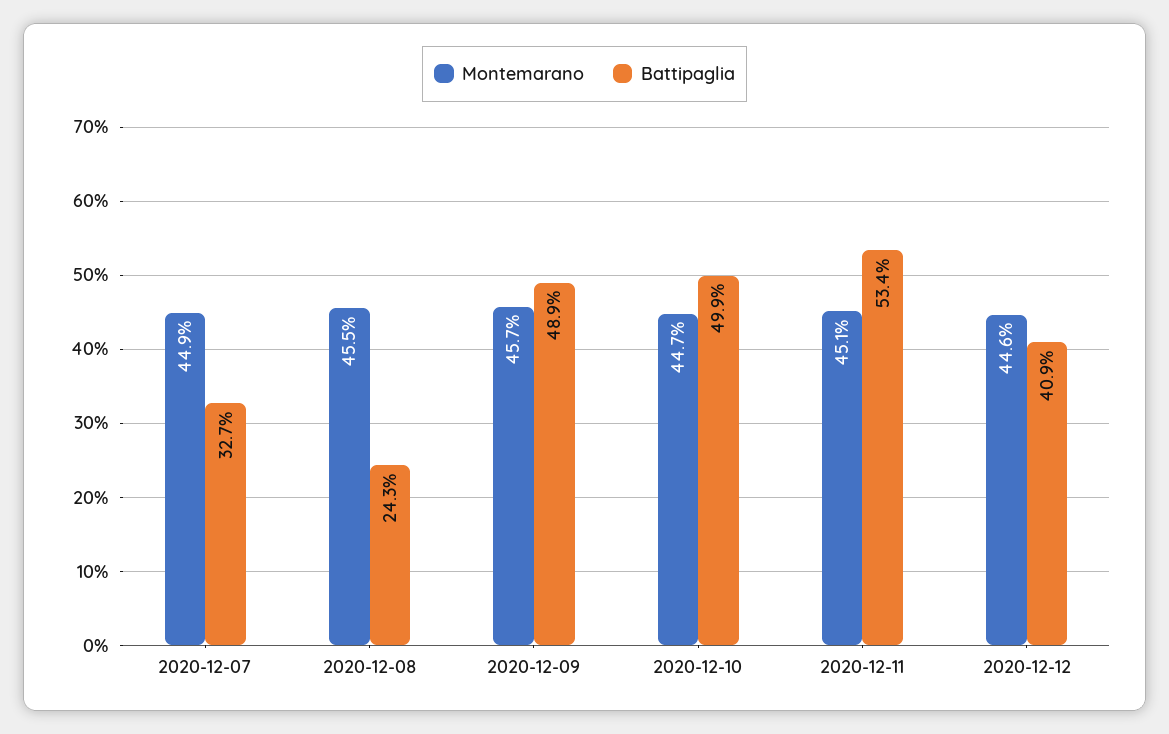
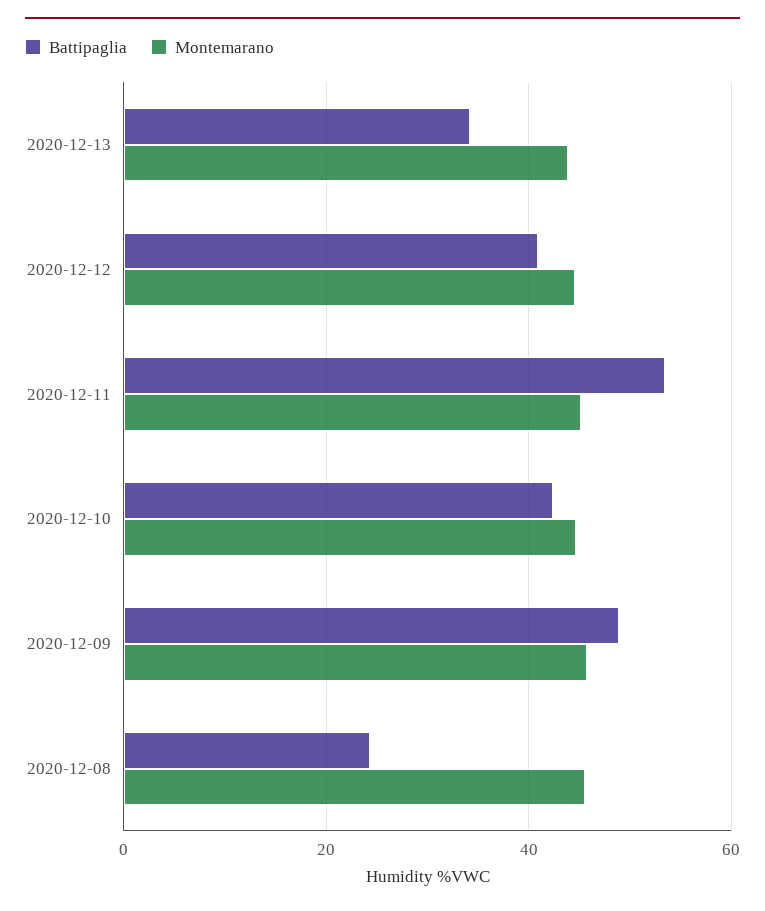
Montemarano, 2020-12-07: 44.9 -> none
Battipaglia, 2020-12-07: 32.7 -> none
Battipaglia, 2020-12-10: 49.9 -> 42
Battipaglia, 2020-12-13: none -> 34
Montemarano, 2020-12-13: none -> 44

